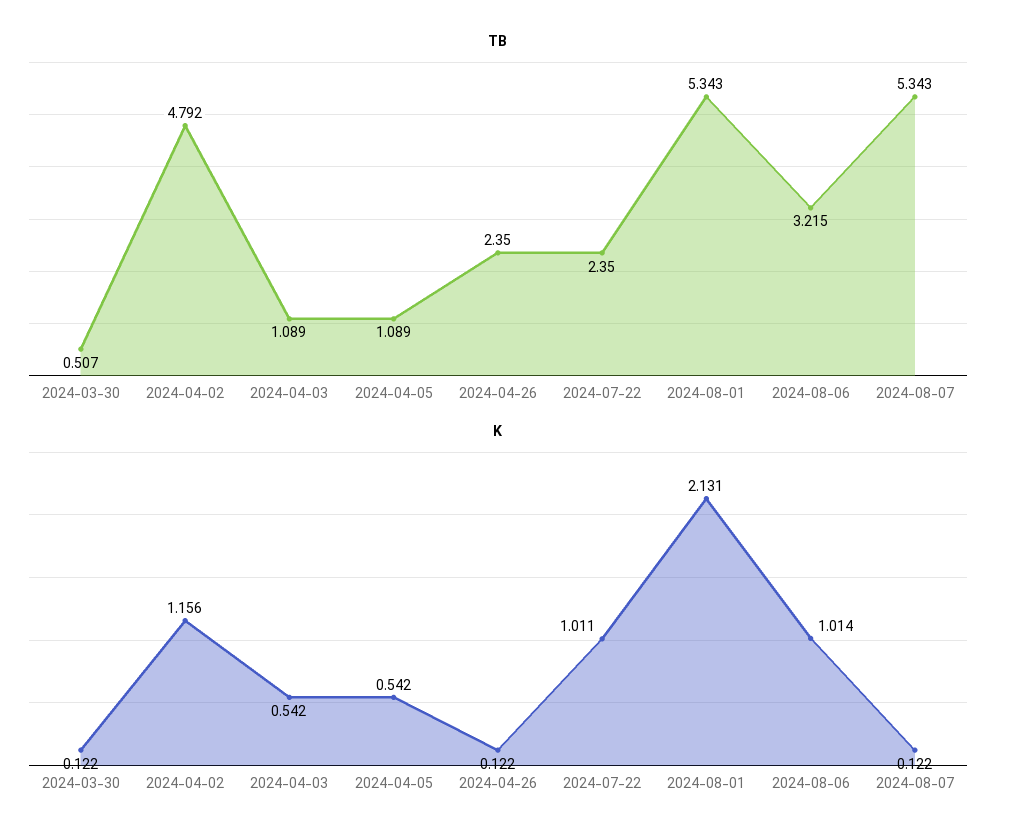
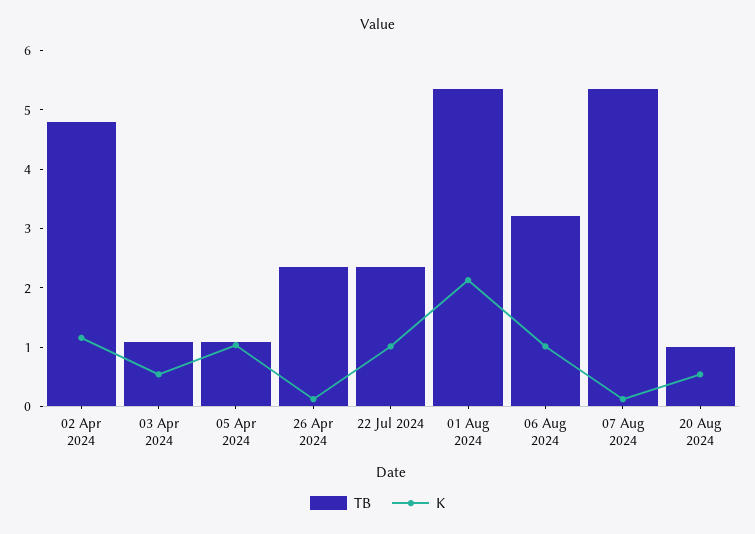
TB, 2024-03-30: 0.507 -> none
K, 2024-03-30: 0.122 -> none
K, 2024-04-05: 0.542 -> 1
TB, 20 Aug 2024: none -> 1
K, 20 Aug 2024: none -> 0.6

